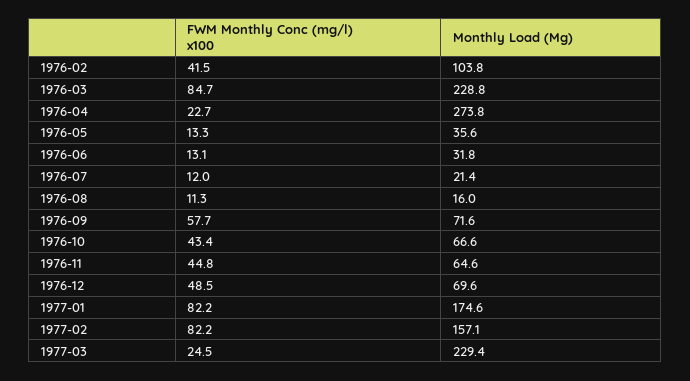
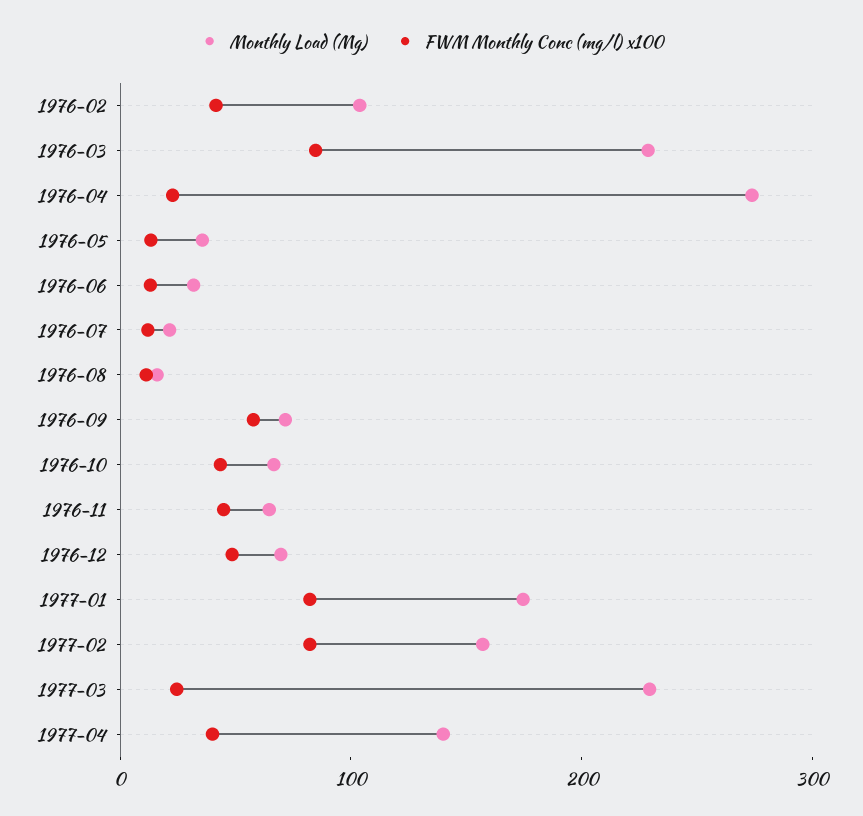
Monthly Load (Mg), 1977-04: none -> 140
FWM Monthly Conc (mg/l) x100, 1977-04: none -> 40

